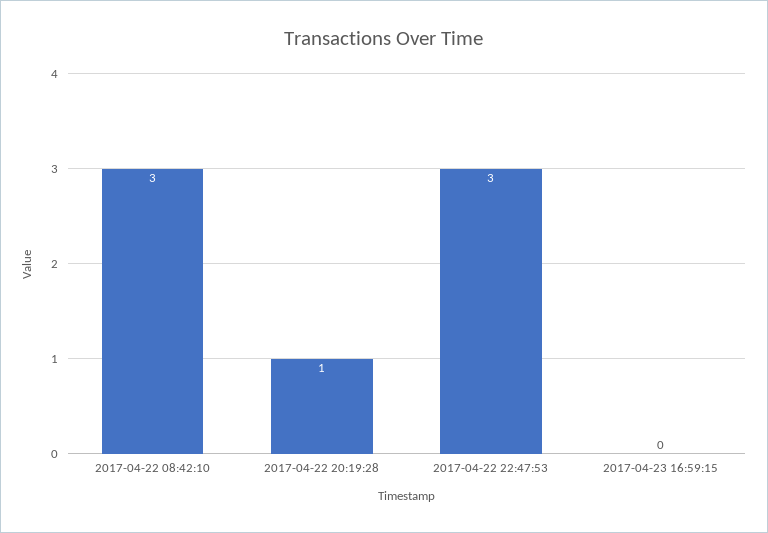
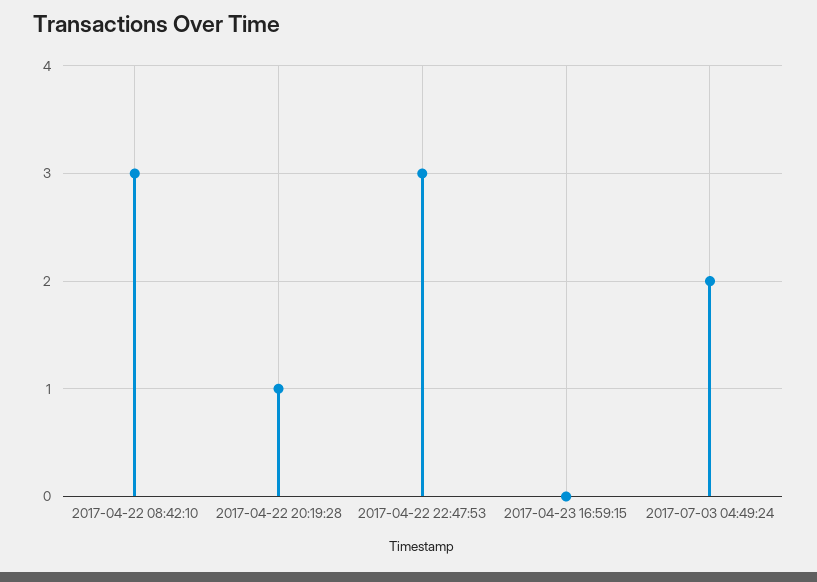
2017-07-03 04:49:24: none -> 2

